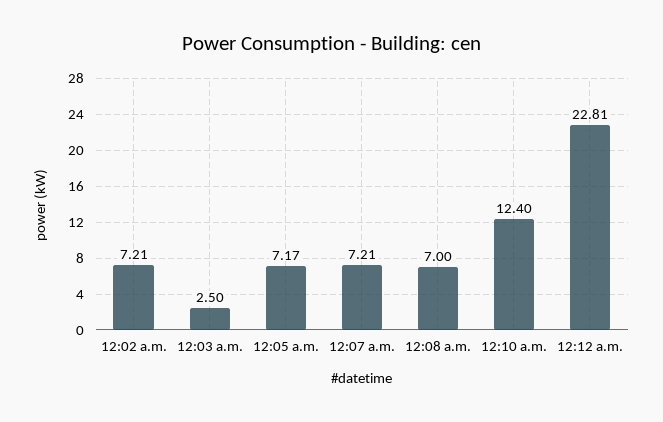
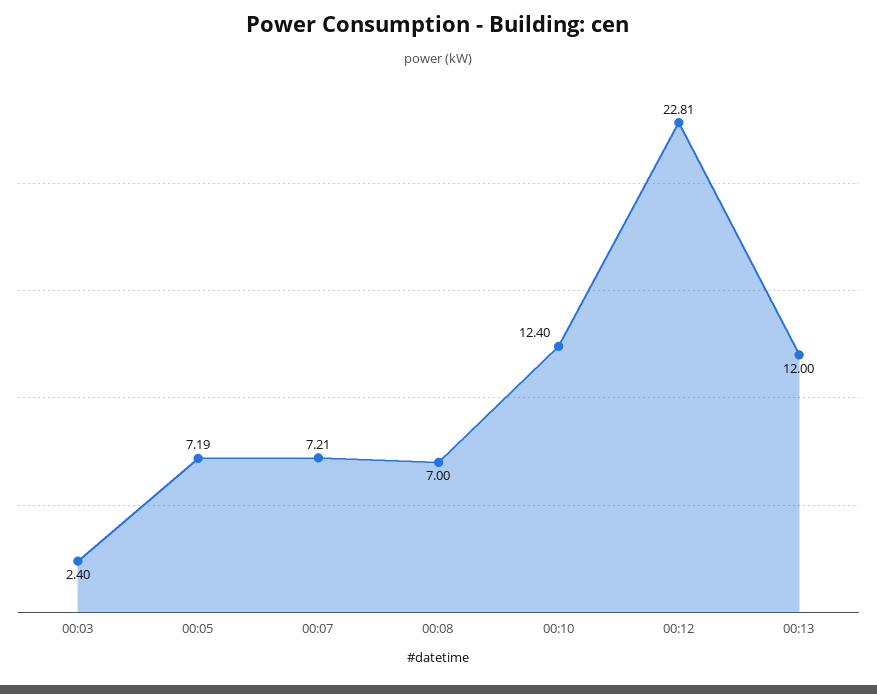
12:02 a.m.: 7.21 -> none
12:03 a.m.: 2.5 -> 2.4
12:05 a.m.: 7.17 -> 7.19
00:13: none -> 12

